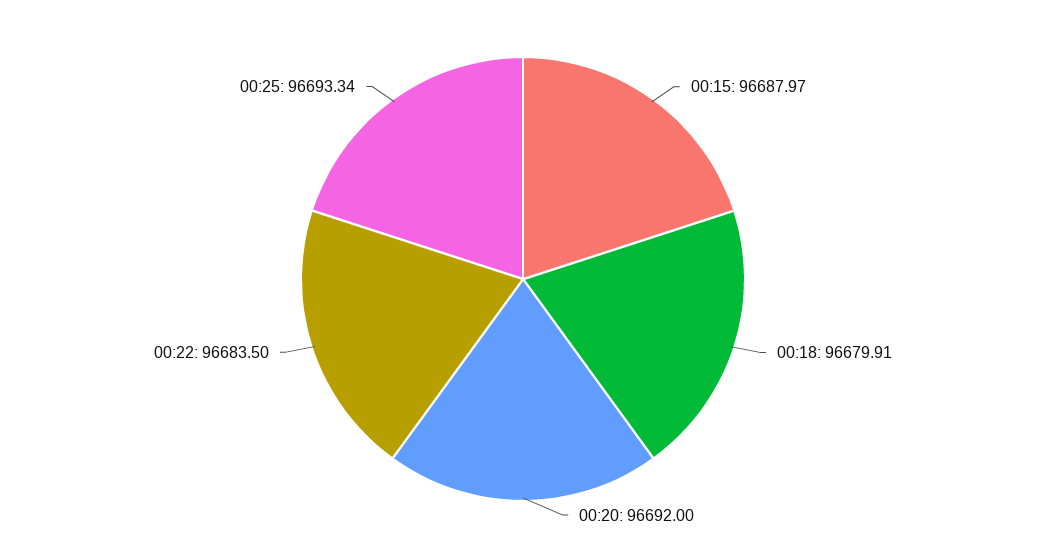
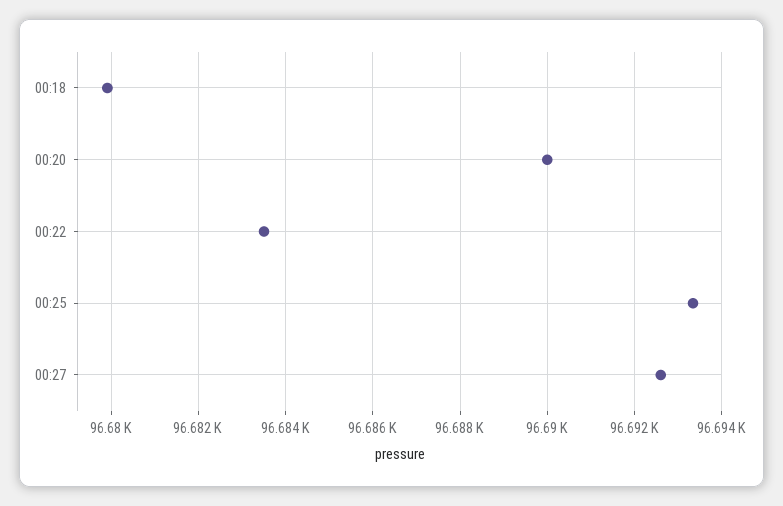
00:15: 96687.97 -> none
00:20: 96692 -> 96690
00:27: none -> 96692.6

